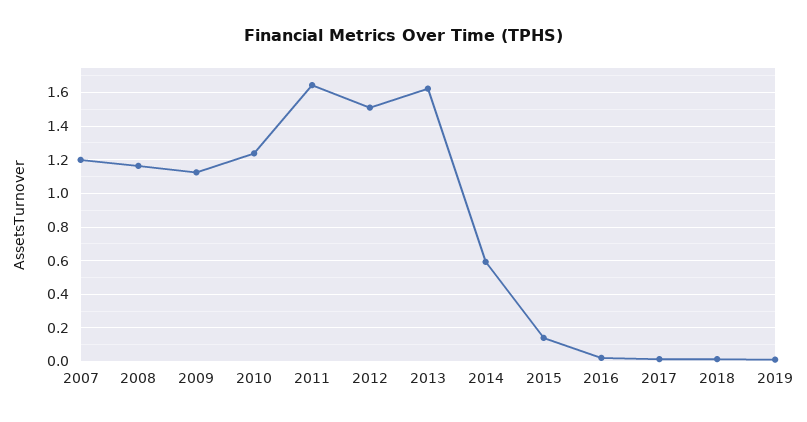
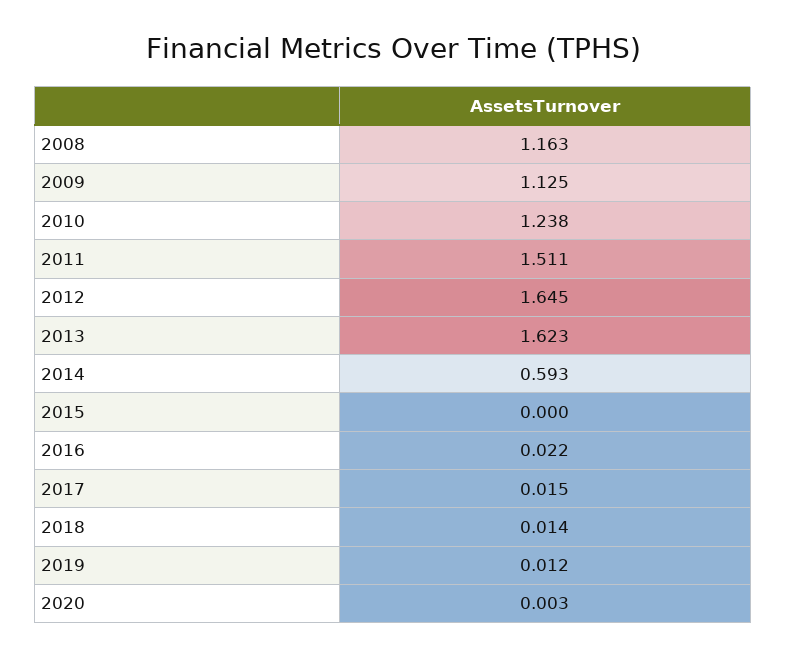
2007: 1.2 -> none
2011: 1.65 -> 1.511
2012: 1.5 -> 1.645
2015: 0.15 -> 0
2020: none -> 0.003

